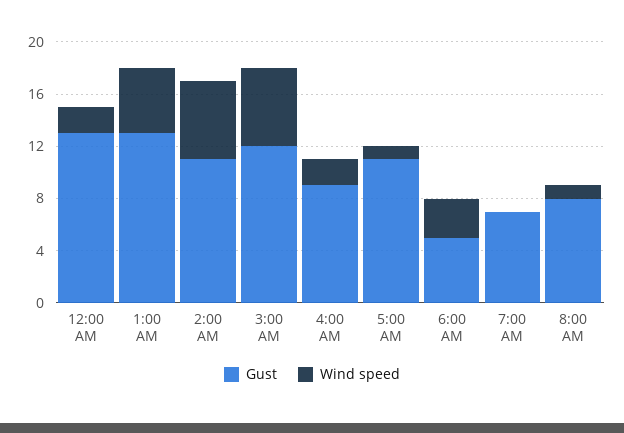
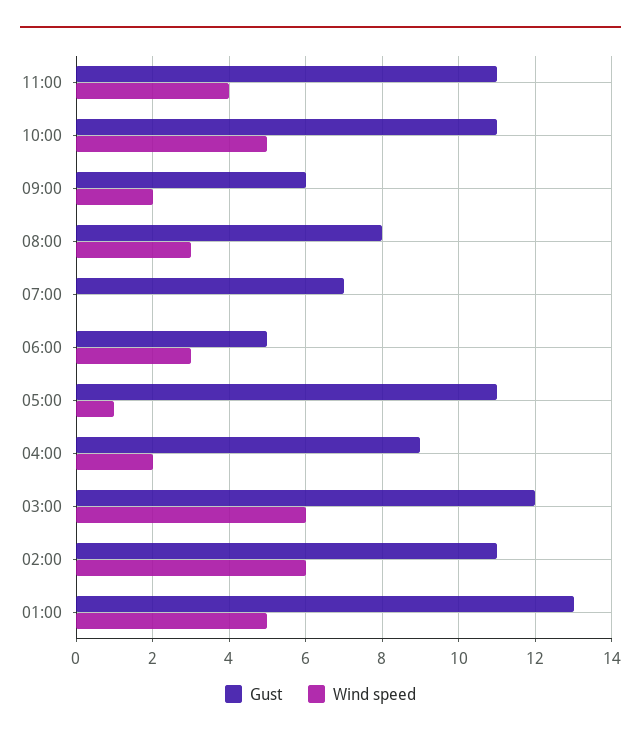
Gust, 12:00 AM: 13 -> none
Wind speed, 12:00 AM: 2 -> none
Wind speed, 8:00 AM: 1 -> 3
Gust, 11:00: none -> 11
Wind speed, 11:00: none -> 4
Gust, 10:00: none -> 11
Wind speed, 10:00: none -> 5
Gust, 09:00: none -> 6
Wind speed, 09:00: none -> 2

